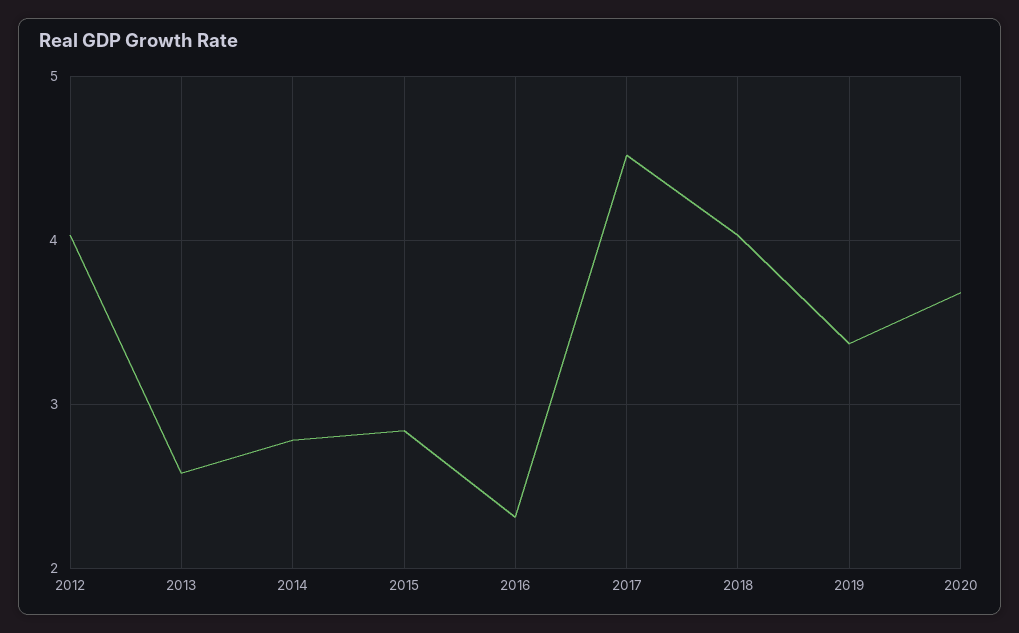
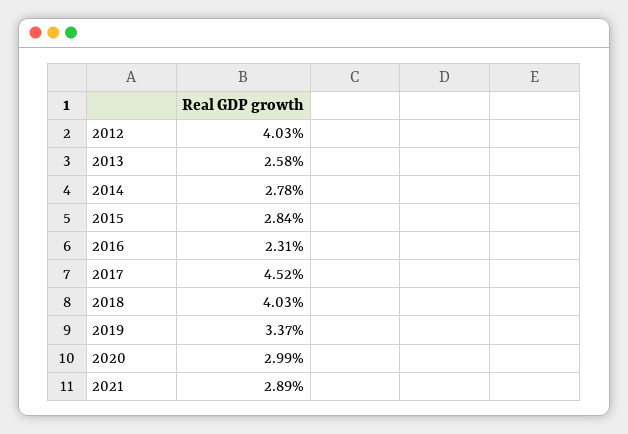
2020: 3.7 -> 2.99
2021: none -> 2.89

